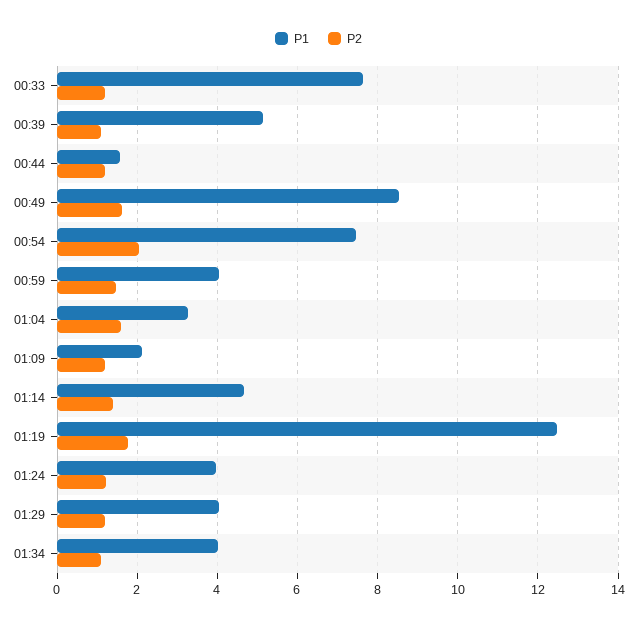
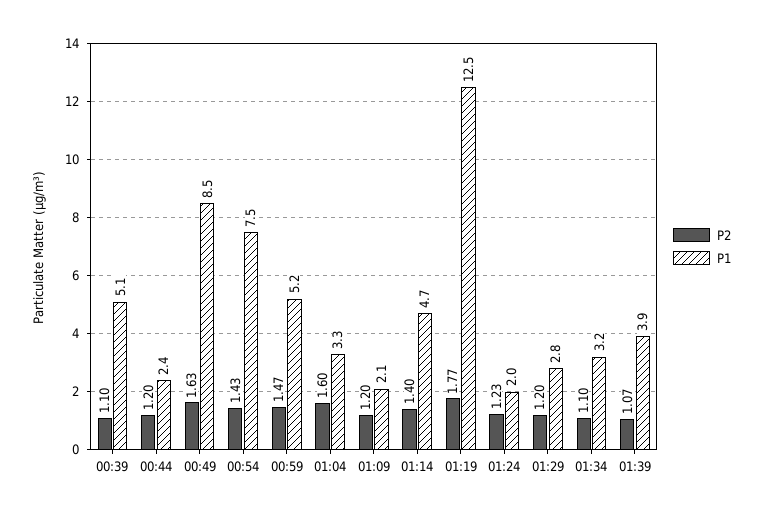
P1, 00:33: 7.6 -> none
P2, 00:33: 1.2 -> none
P1, 00:44: 1.6 -> 2.4
P2, 00:54: 2 -> 1.43
P1, 00:59: 4 -> 5.2
P1, 01:24: 4 -> 2
P1, 01:29: 4 -> 2.8
P1, 01:34: 4 -> 3.2
P2, 01:39: none -> 1.07
P1, 01:39: none -> 3.9

